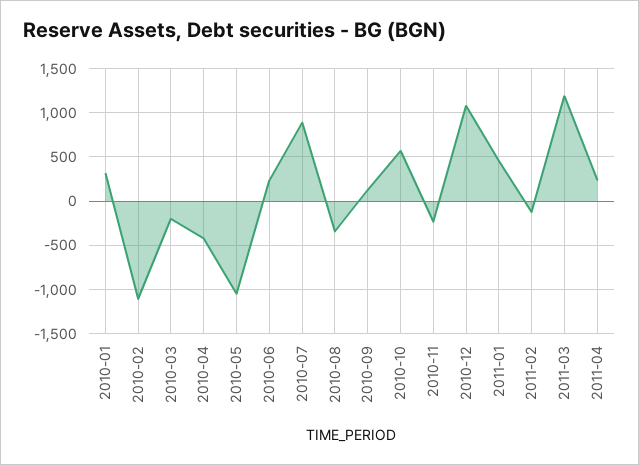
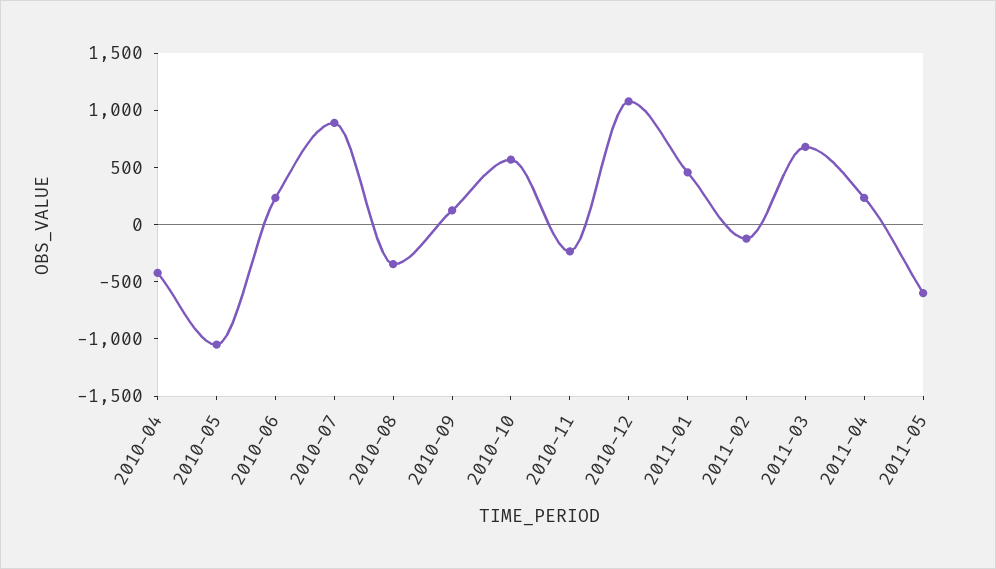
2010-01: 300 -> none
2010-02: -1100 -> none
2010-03: -200 -> none
2011-03: 1200 -> 700
2011-05: none -> -600

